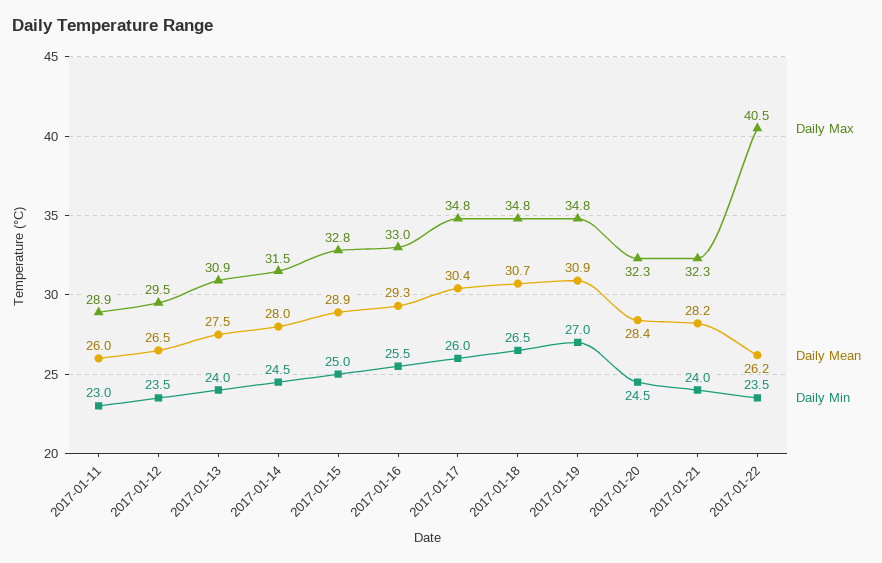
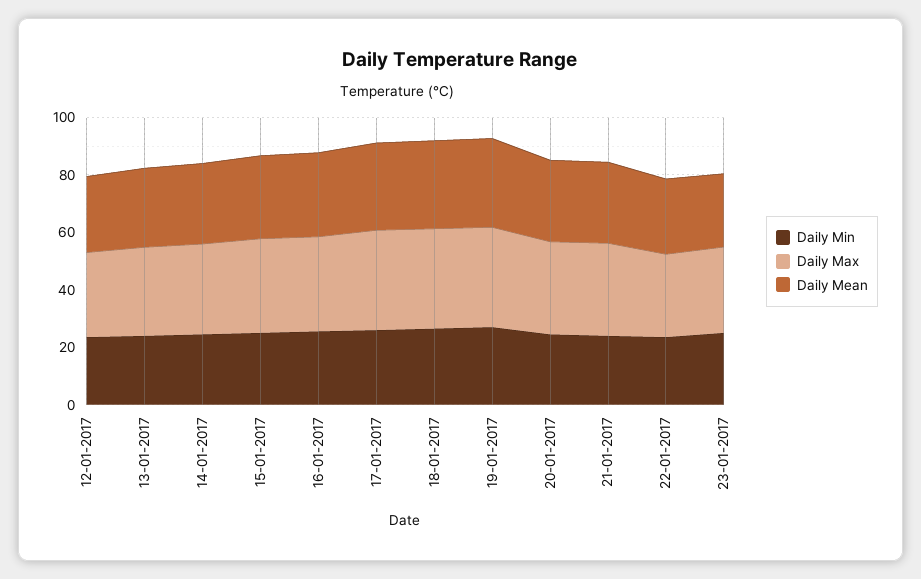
Daily Max, 2017-01-11: 28.9 -> none
Daily Mean, 2017-01-11: 26 -> none
Daily Min, 2017-01-11: 23 -> none
Daily Max, 2017-01-22: 40.5 -> 30
Daily Min, 23-01-2017: none -> 25
Daily Max, 23-01-2017: none -> 30
Daily Mean, 23-01-2017: none -> 25

